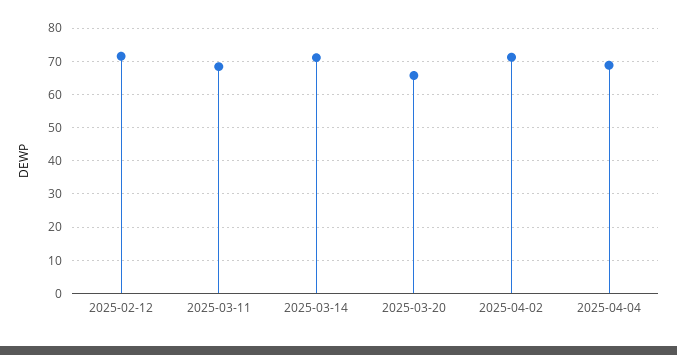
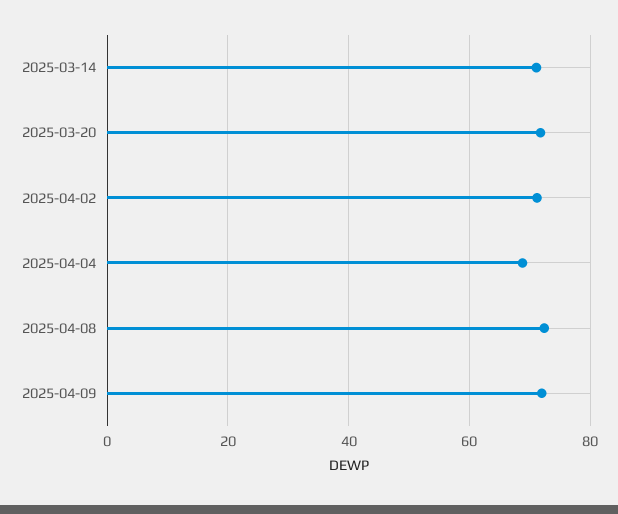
2025-02-12: 72 -> none
2025-03-11: 68 -> none
2025-03-20: 66 -> 72
2025-04-08: none -> 72
2025-04-09: none -> 72

